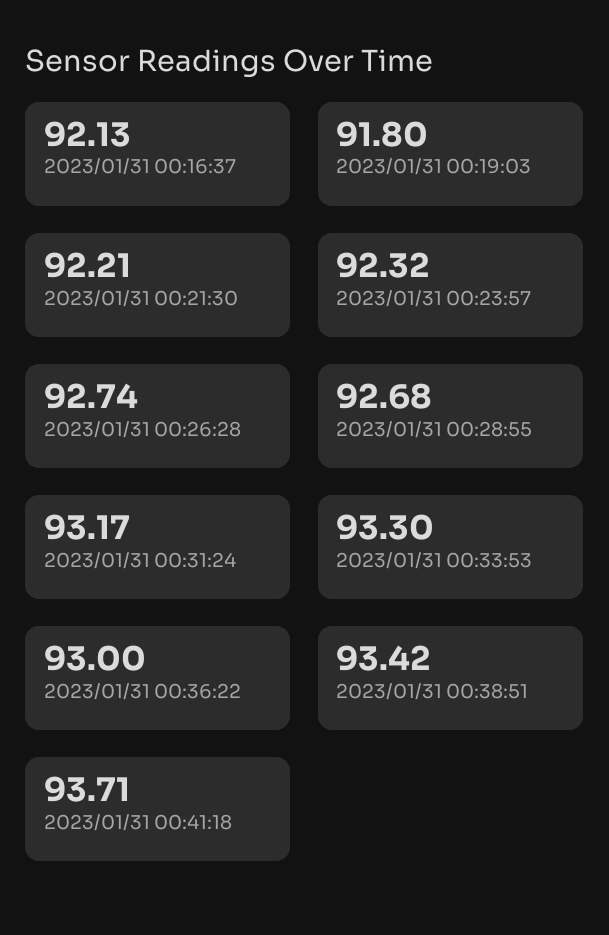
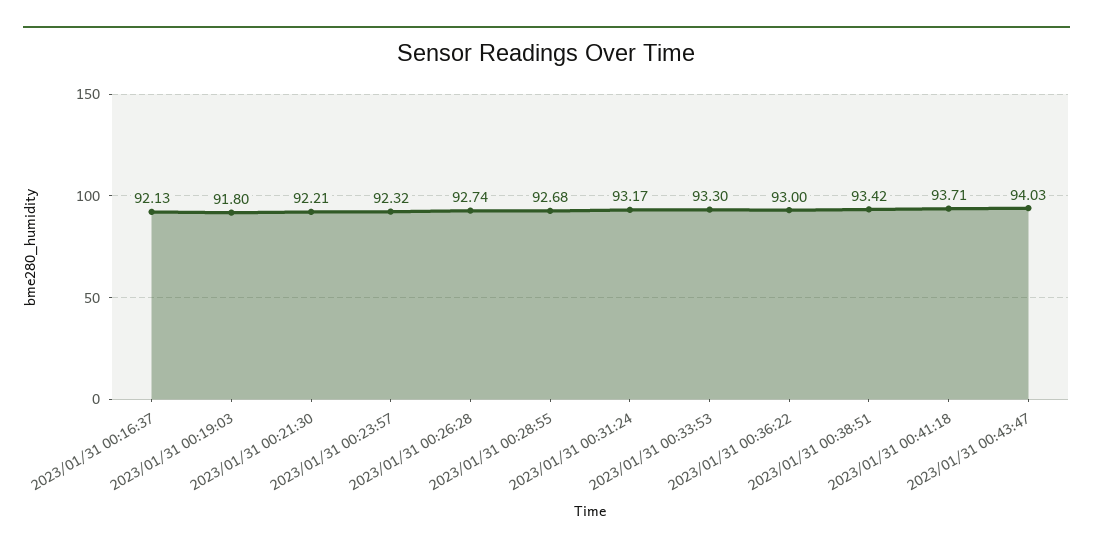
2023/01/31 00:43:47: none -> 94.03

